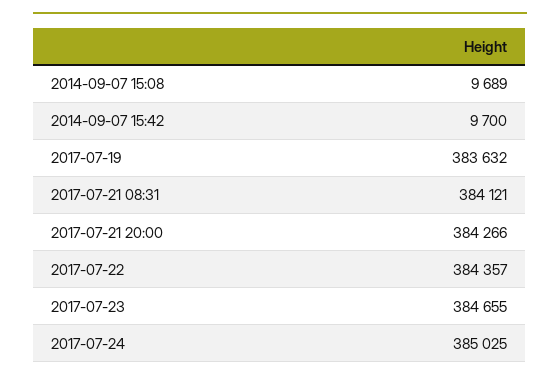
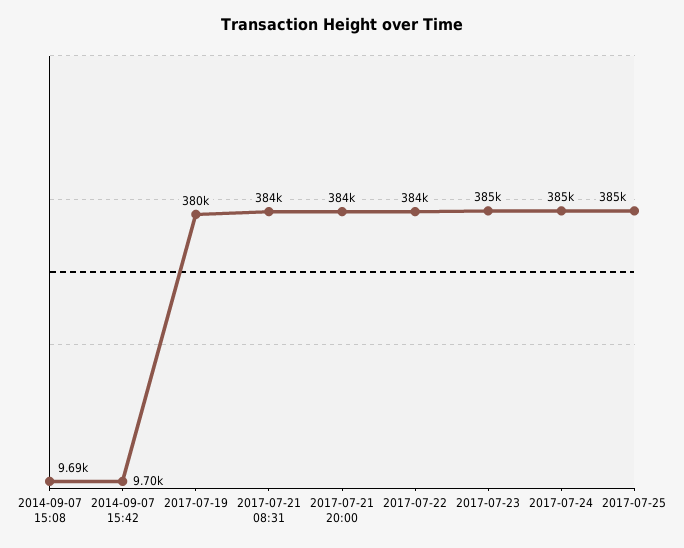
2017-07-19: 383632 -> 380000
2017-07-25: none -> 385000

